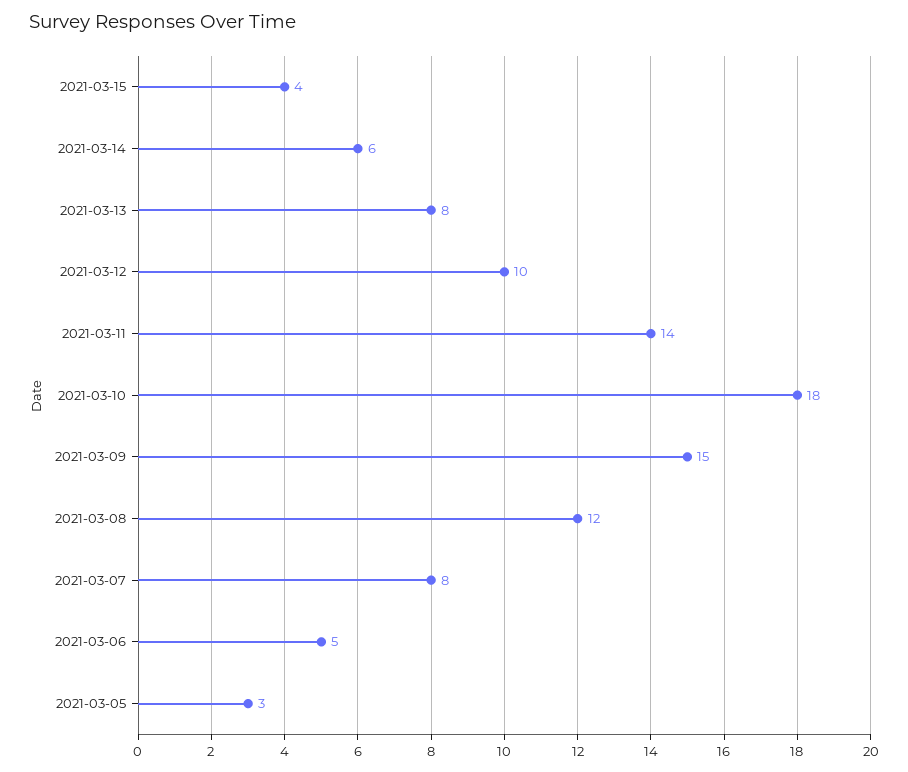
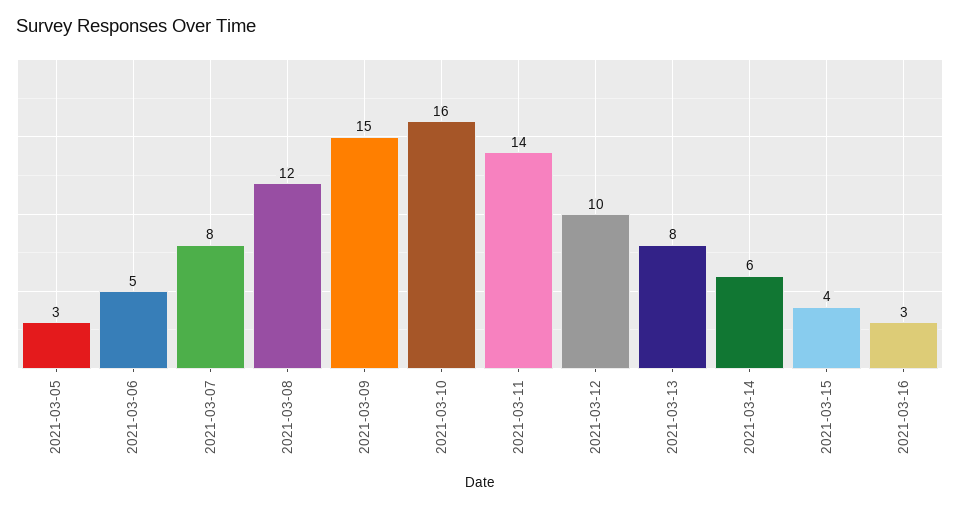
2021-03-10: 18 -> 16
2021-03-16: none -> 3

